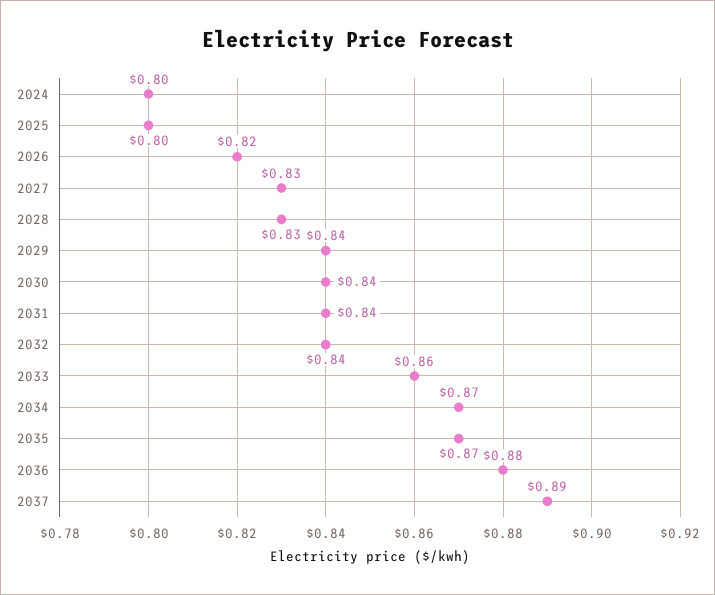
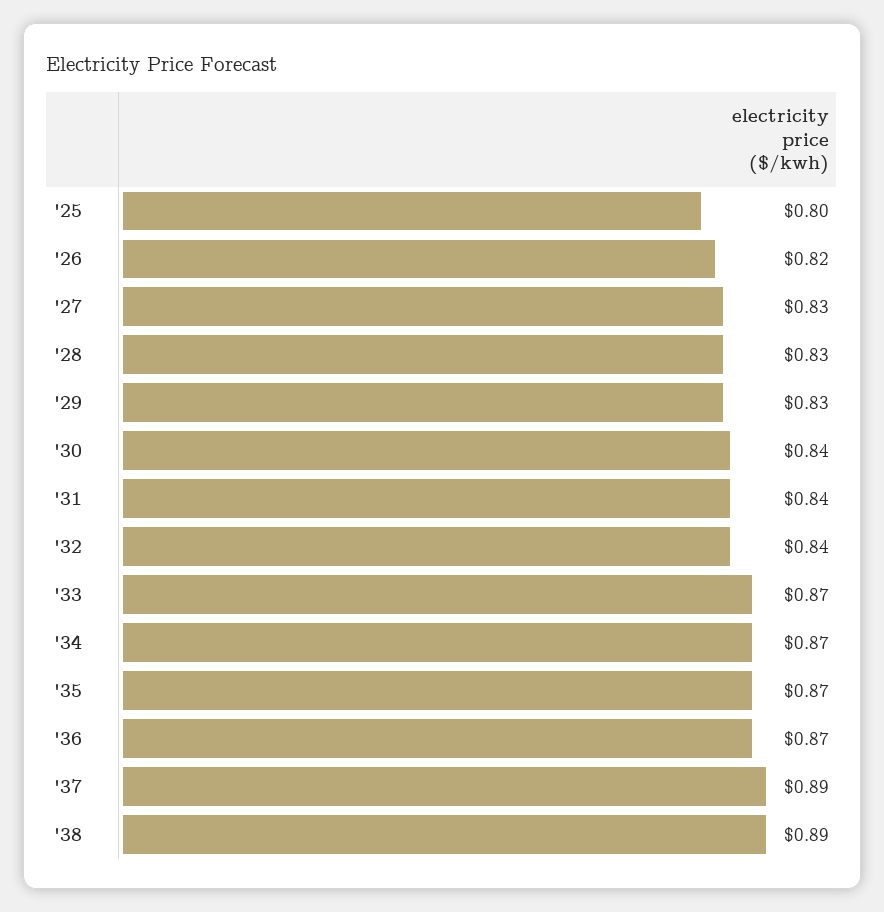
2024: 0.8 -> none
2029: 0.84 -> 0.83
2033: 0.86 -> 0.87
2036: 0.88 -> 0.87
'38: none -> 0.89

